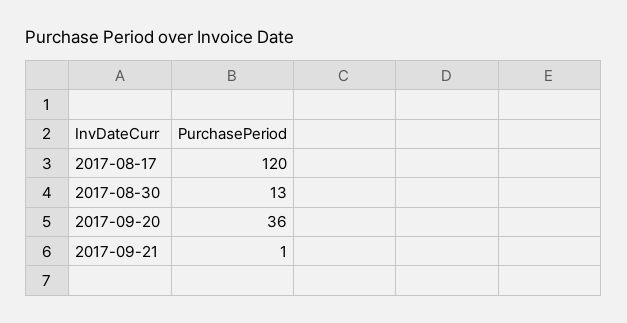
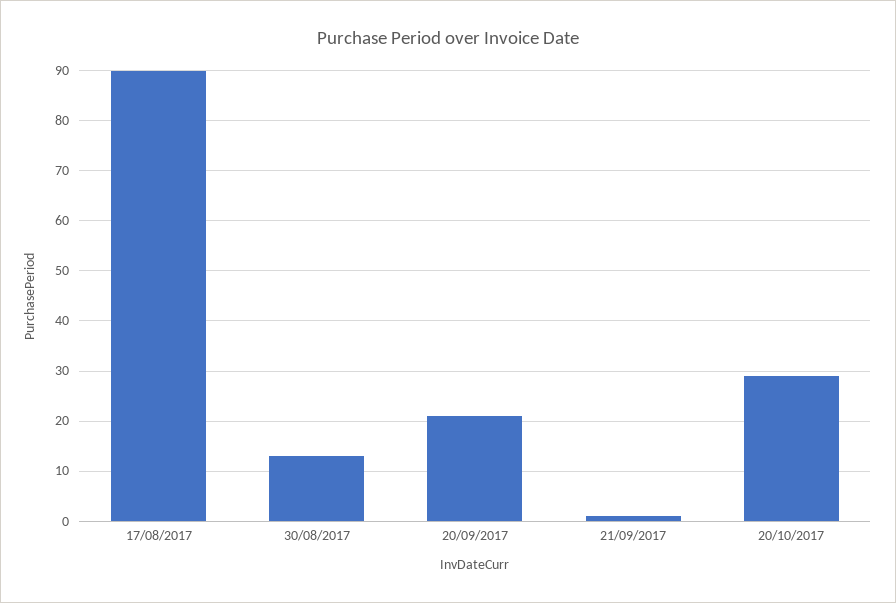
2017-08-17: 120 -> 90
2017-09-20: 36 -> 20
20/10/2017: none -> 30

